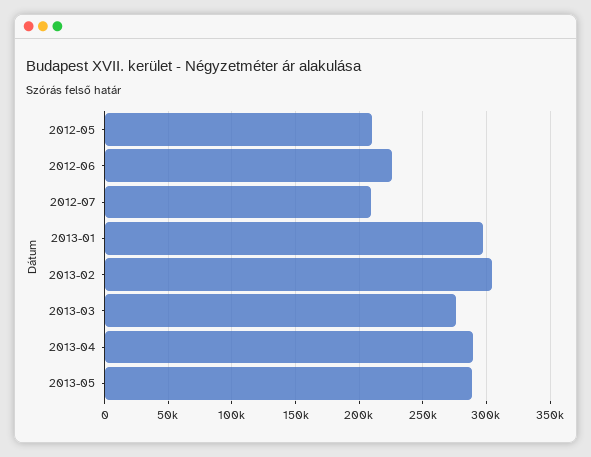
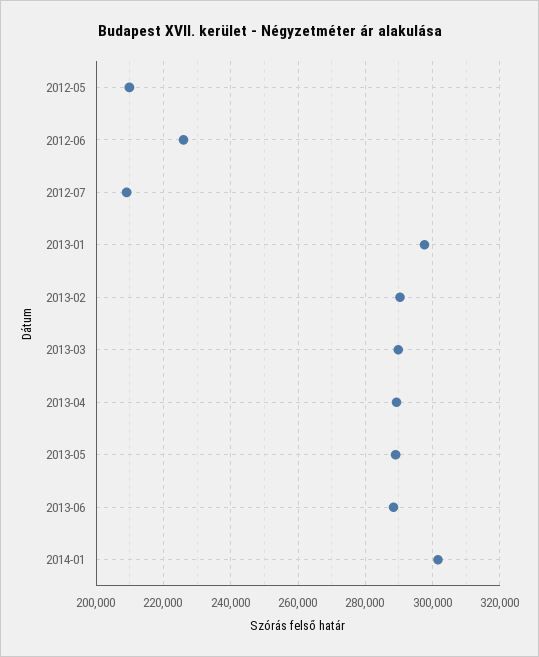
2013-02: 305000 -> 290000
2013-03: 275000 -> 290000
2013-06: none -> 288000
2014-01: none -> 302000

